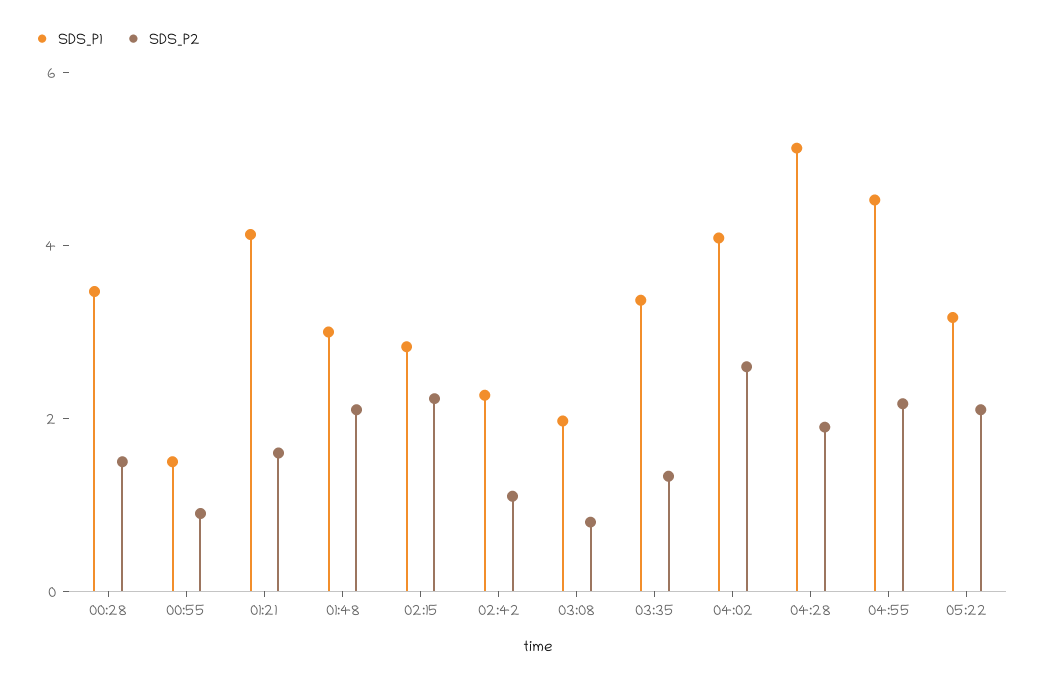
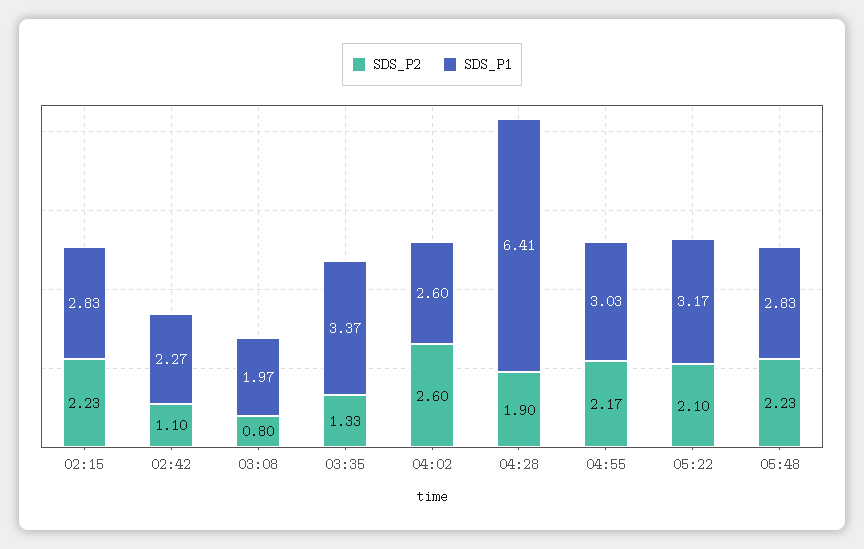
SDS_P1, 00:28: 3.5 -> none
SDS_P2, 00:28: 1.5 -> none
SDS_P1, 00:55: 1.5 -> none
SDS_P2, 00:55: 1 -> none
SDS_P1, 01:21: 4 -> none
SDS_P2, 01:21: 1.5 -> none
SDS_P1, 01:48: 3 -> none
SDS_P2, 01:48: 2 -> none
SDS_P1, 04:02: 4 -> 2.6
SDS_P1, 04:28: 5 -> 6.41
SDS_P1, 04:55: 4.5 -> 3.03
SDS_P2, 05:48: none -> 2.23
SDS_P1, 05:48: none -> 2.83

